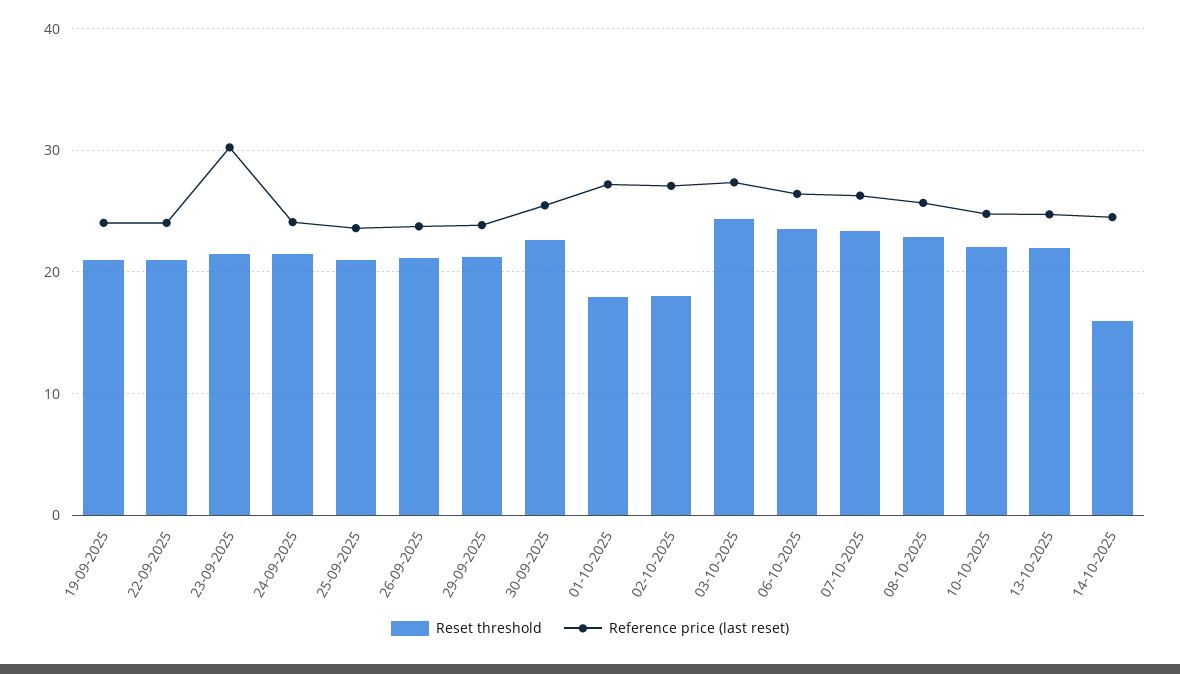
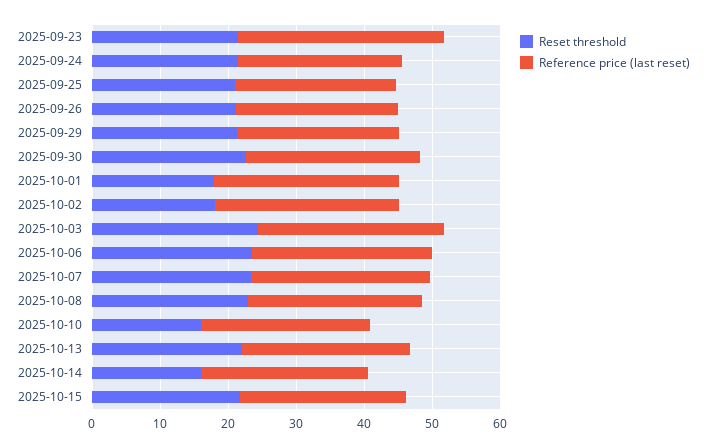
Reset threshold, 19-09-2025: 21 -> none
Reference price (last reset), 19-09-2025: 24 -> none
Reset threshold, 22-09-2025: 21 -> none
Reference price (last reset), 22-09-2025: 24 -> none
Reset threshold, 10-10-2025: 22 -> 16
Reset threshold, 2025-10-15: none -> 22
Reference price (last reset), 2025-10-15: none -> 24

